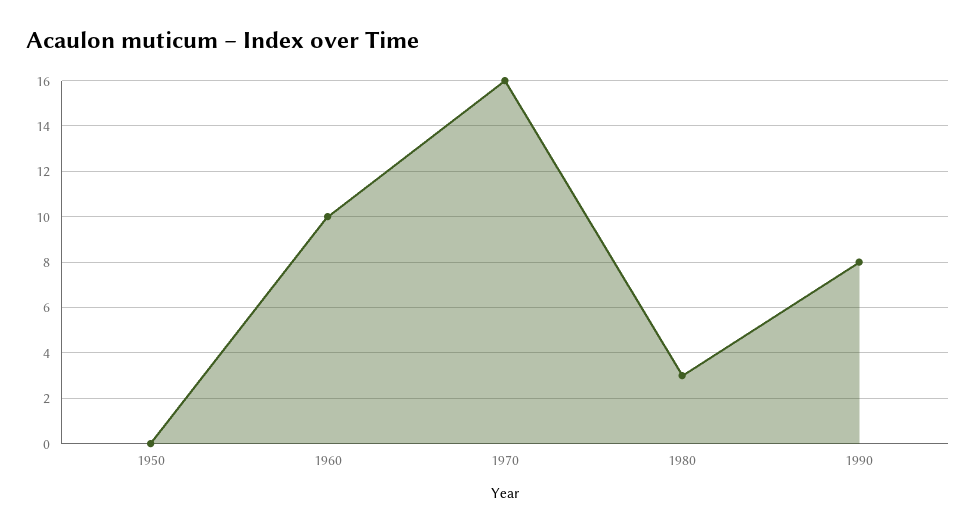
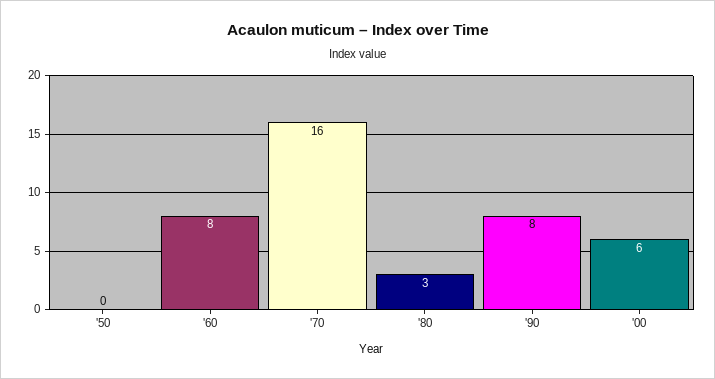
1960: 10 -> 8
'00: none -> 6

